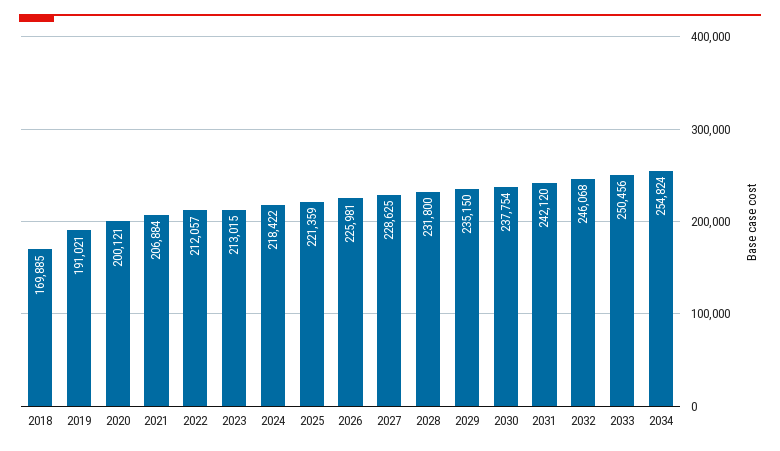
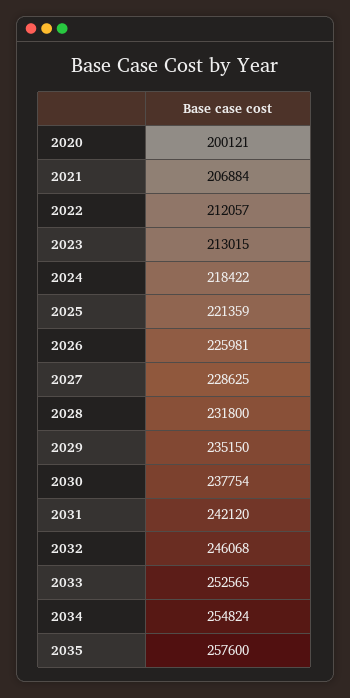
2018: 169885 -> none
2019: 191021 -> none
2033: 250456 -> 252565
2035: none -> 257600

